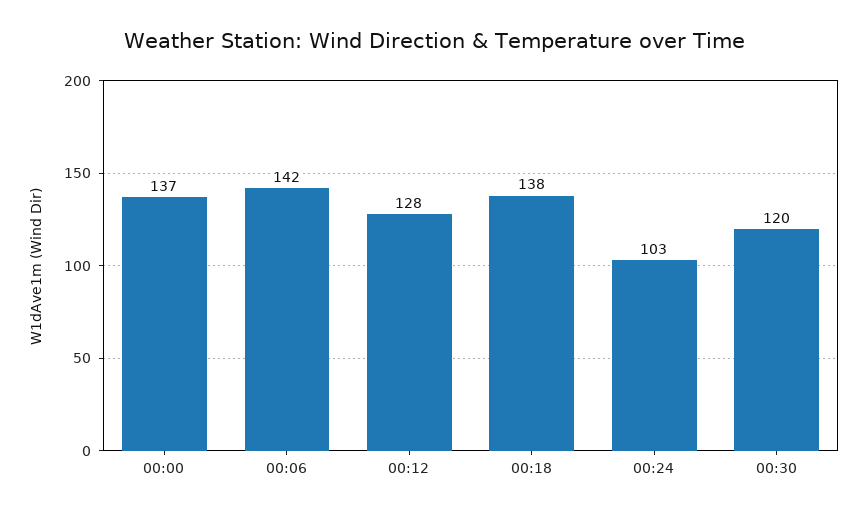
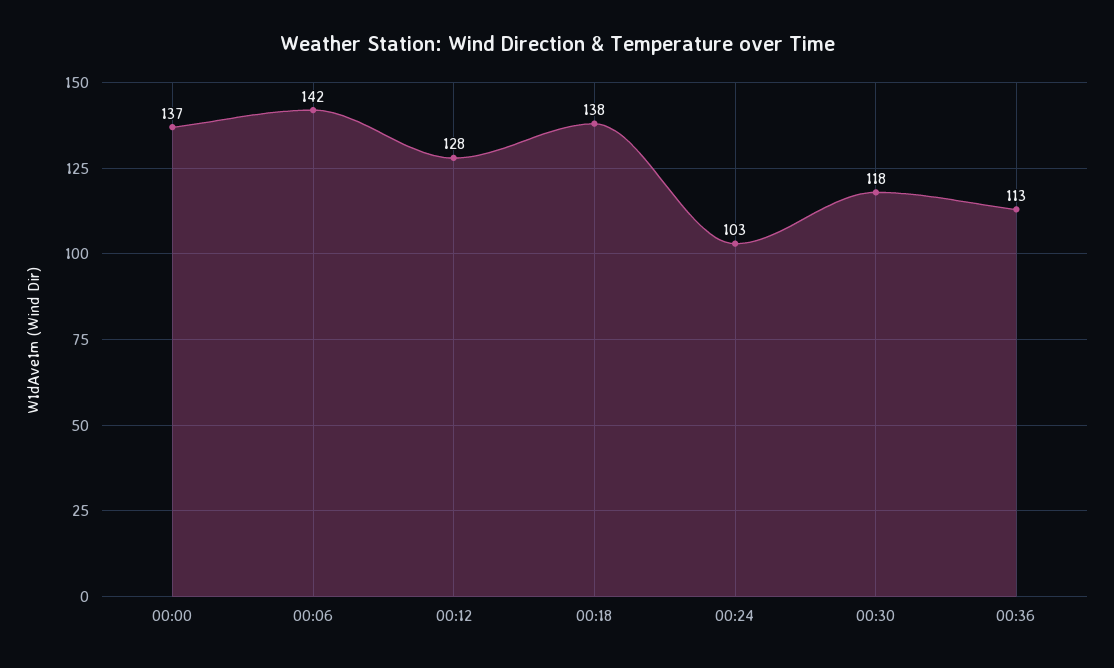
00:30: 120 -> 118
00:36: none -> 113

